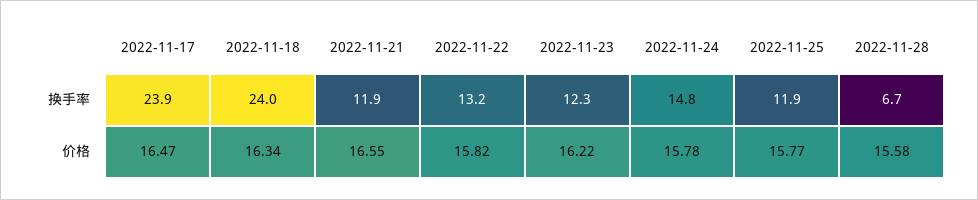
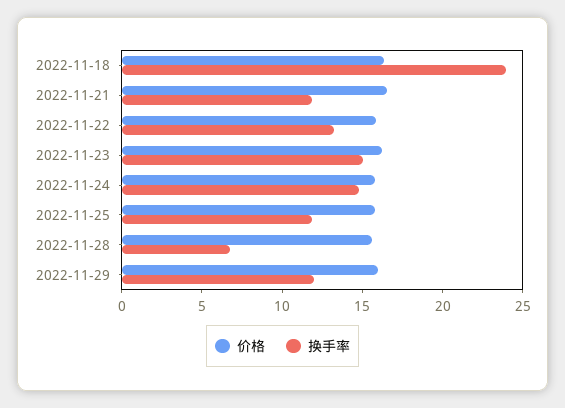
换手率, 2022-11-17: 23.9 -> none
换手率, 2022-11-23: 12.3 -> 15
价格, 2022-11-17: 16.47 -> none
价格, 2022-11-29: none -> 16
换手率, 2022-11-29: none -> 12

